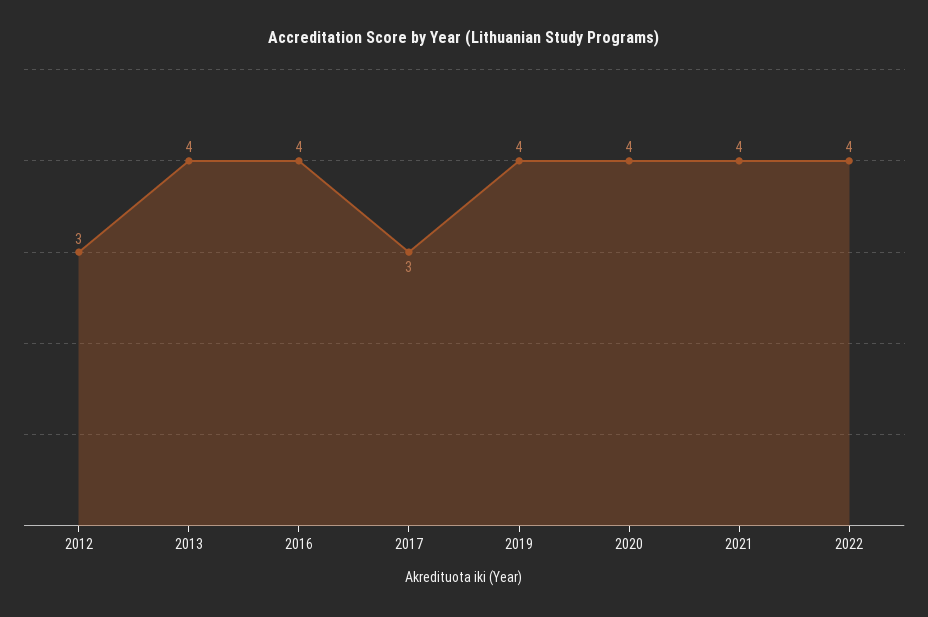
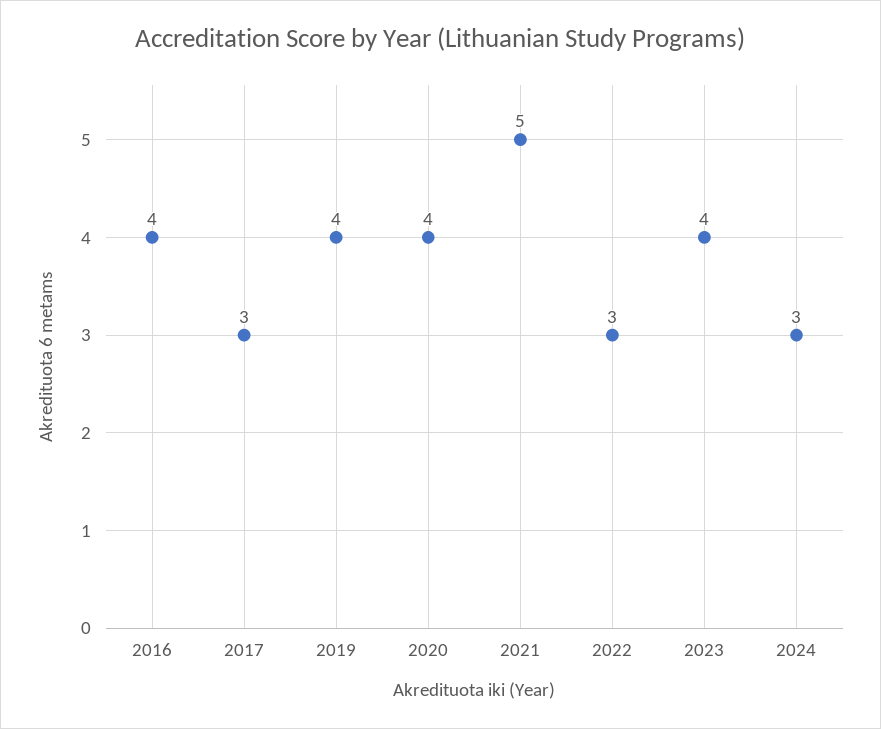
2012: 3 -> none
2013: 4 -> none
2021: 4 -> 5
2022: 4 -> 3
2023: none -> 4
2024: none -> 3

